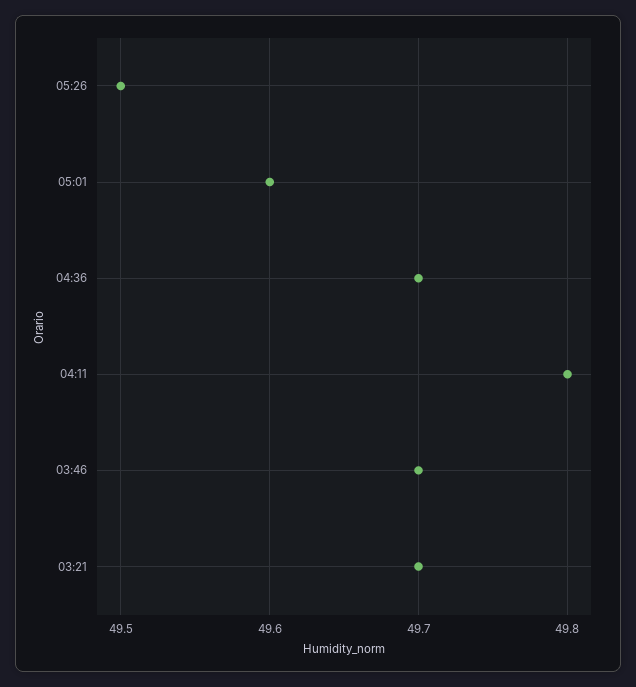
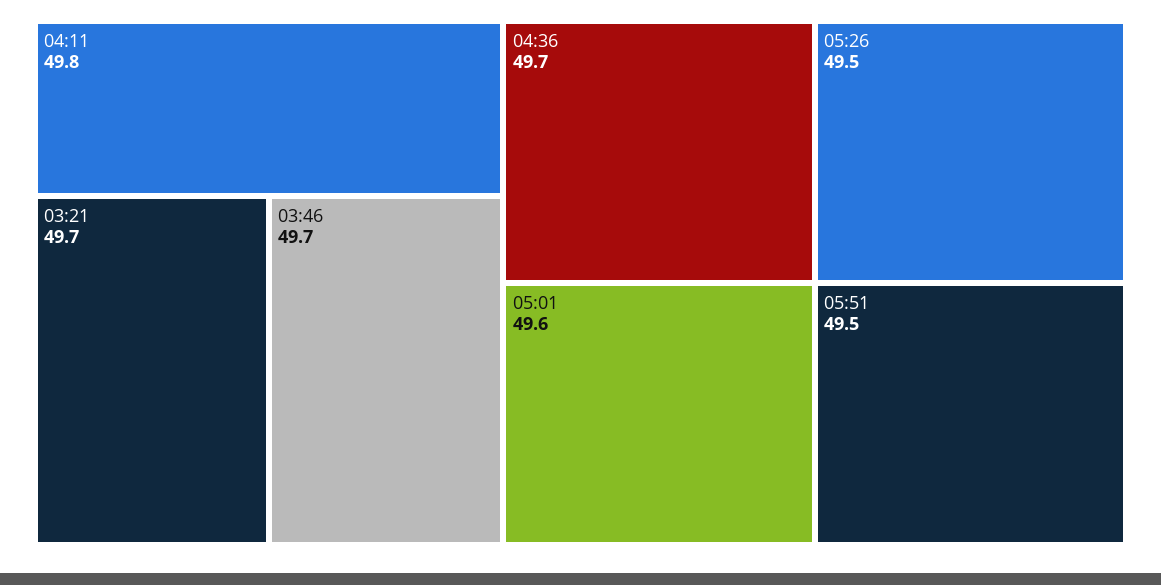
05:51: none -> 49.5

